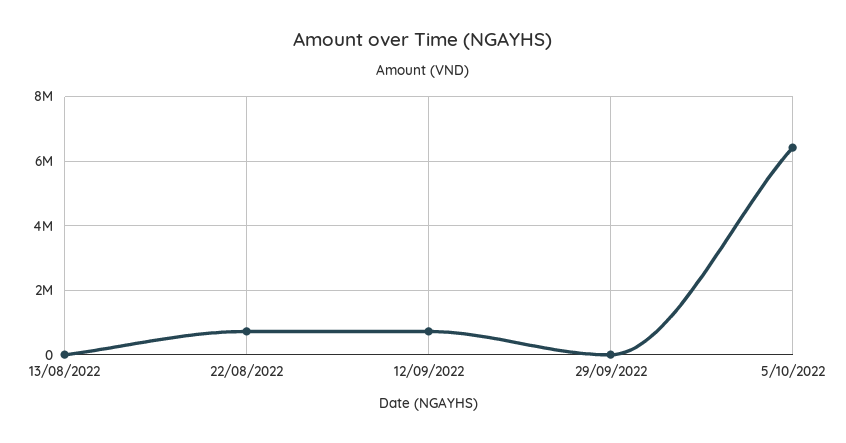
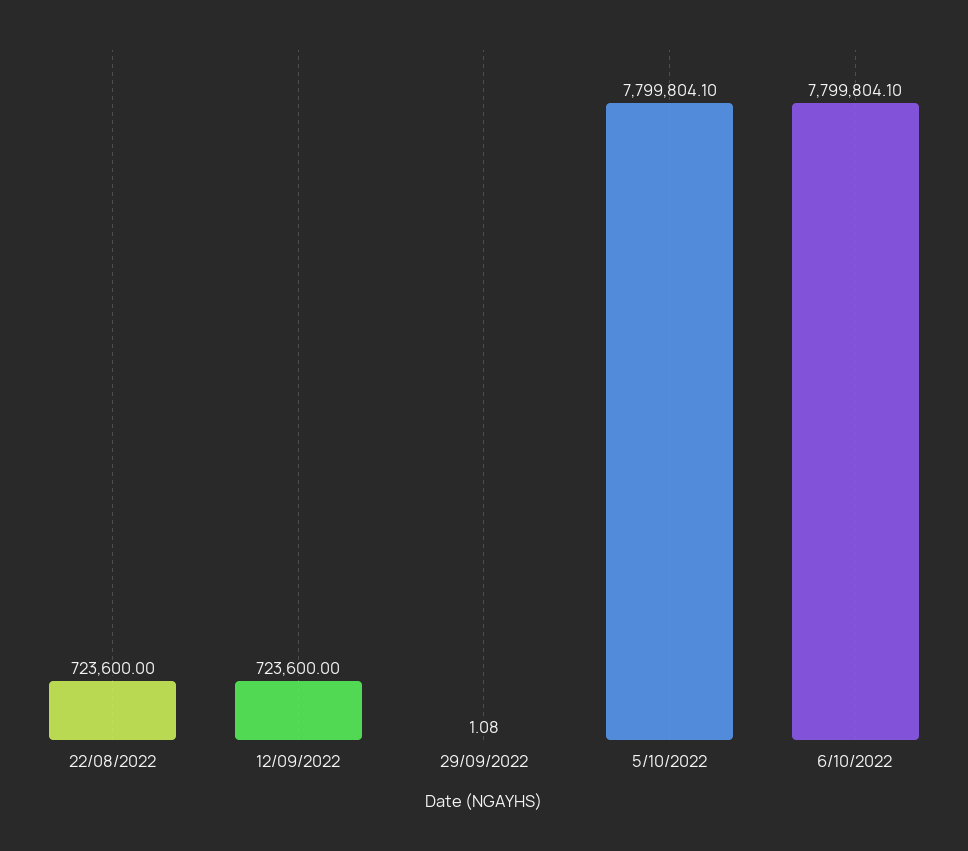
13/08/2022: 0 -> none
5/10/2022: 6400000 -> 7799804.1
6/10/2022: none -> 7799804.1

